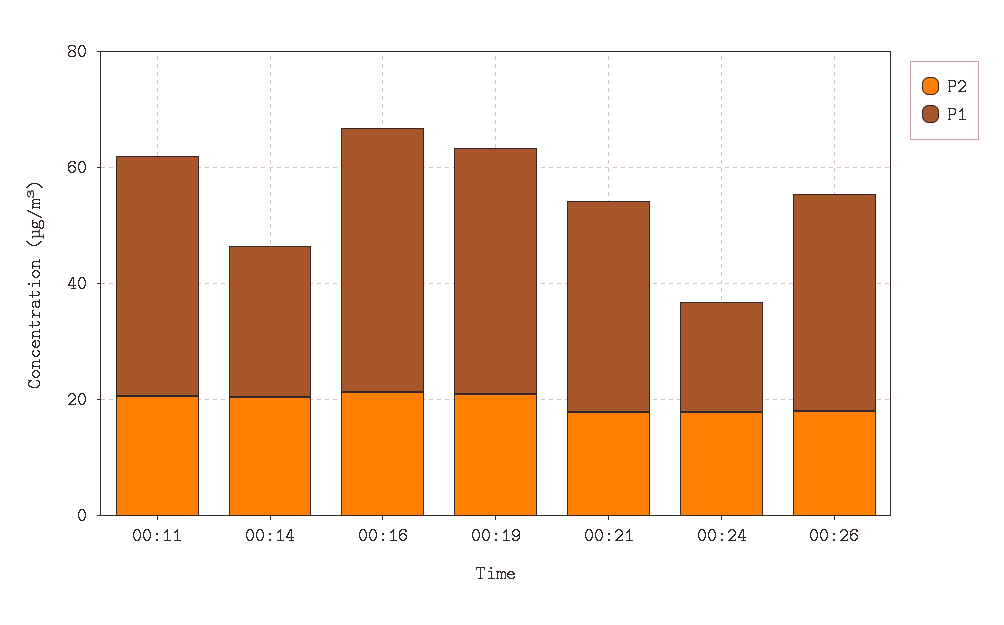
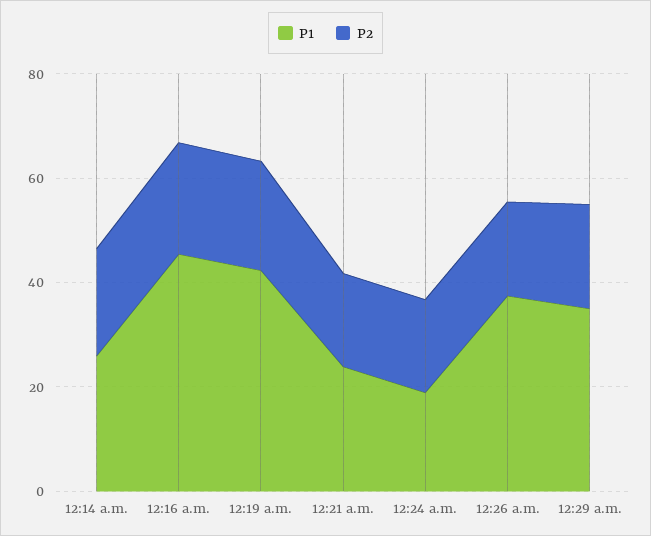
P2, 00:11: 20 -> none
P1, 00:11: 40 -> none
P1, 00:21: 35 -> 25
P1, 12:29 a.m.: none -> 35
P2, 12:29 a.m.: none -> 20

